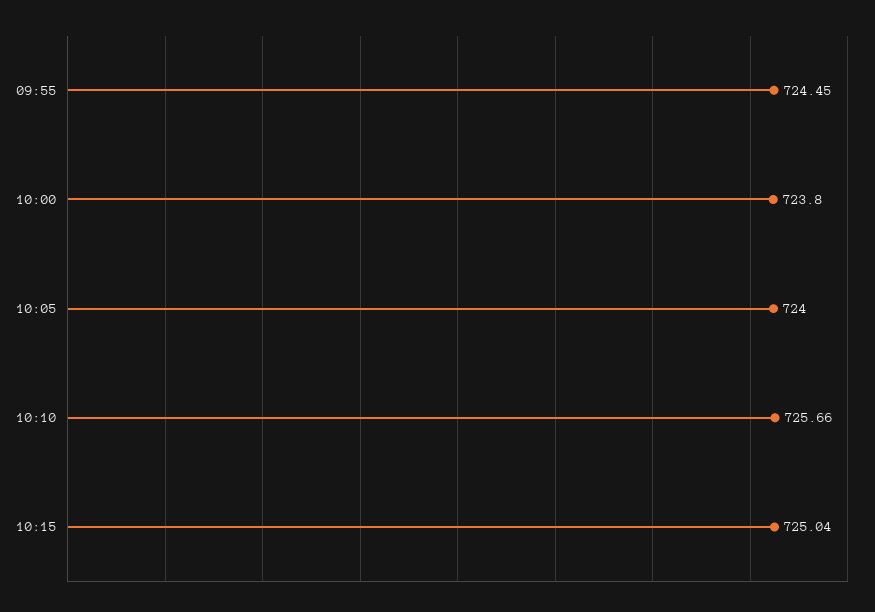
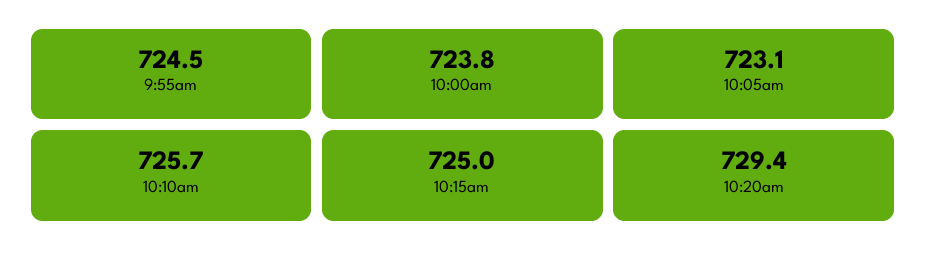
10:05: 724 -> 723.1
10:20am: none -> 729.4

